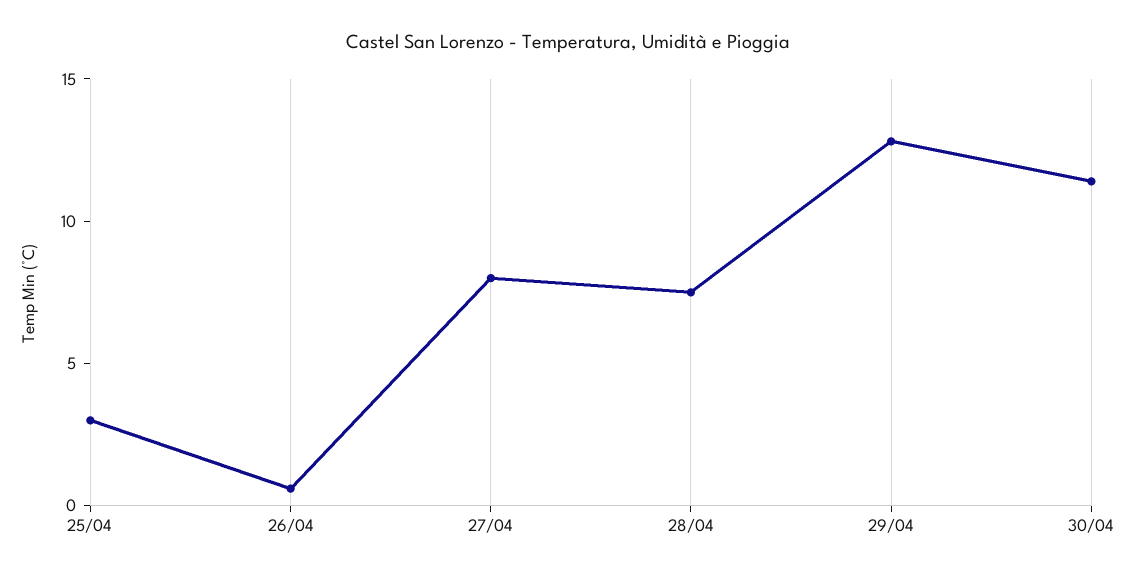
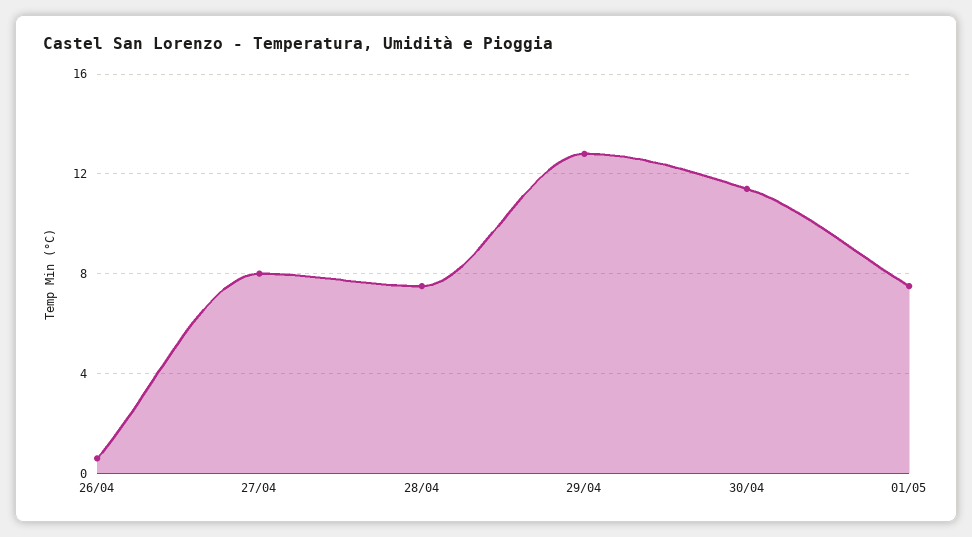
25/04: 3 -> none
01/05: none -> 7.5

